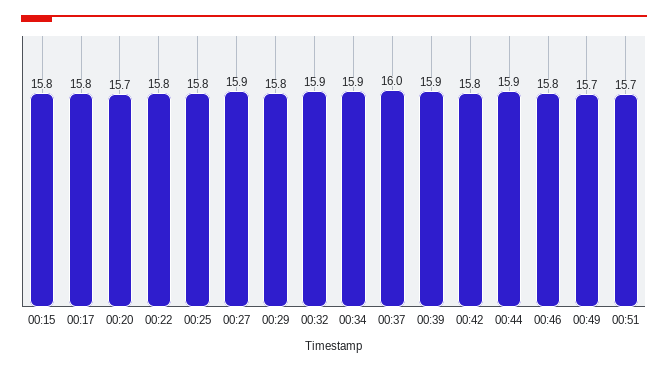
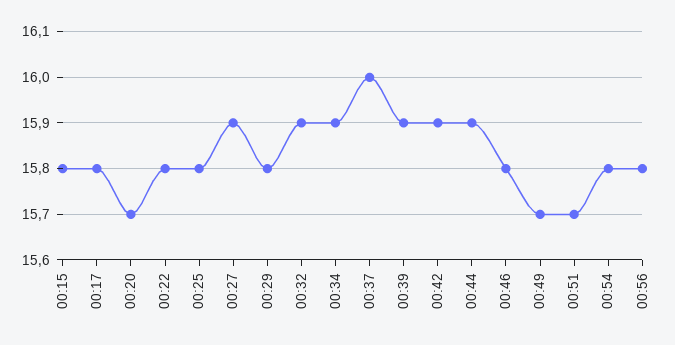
00:42: 15.8 -> 15.9
00:54: none -> 15.8
00:56: none -> 15.8

